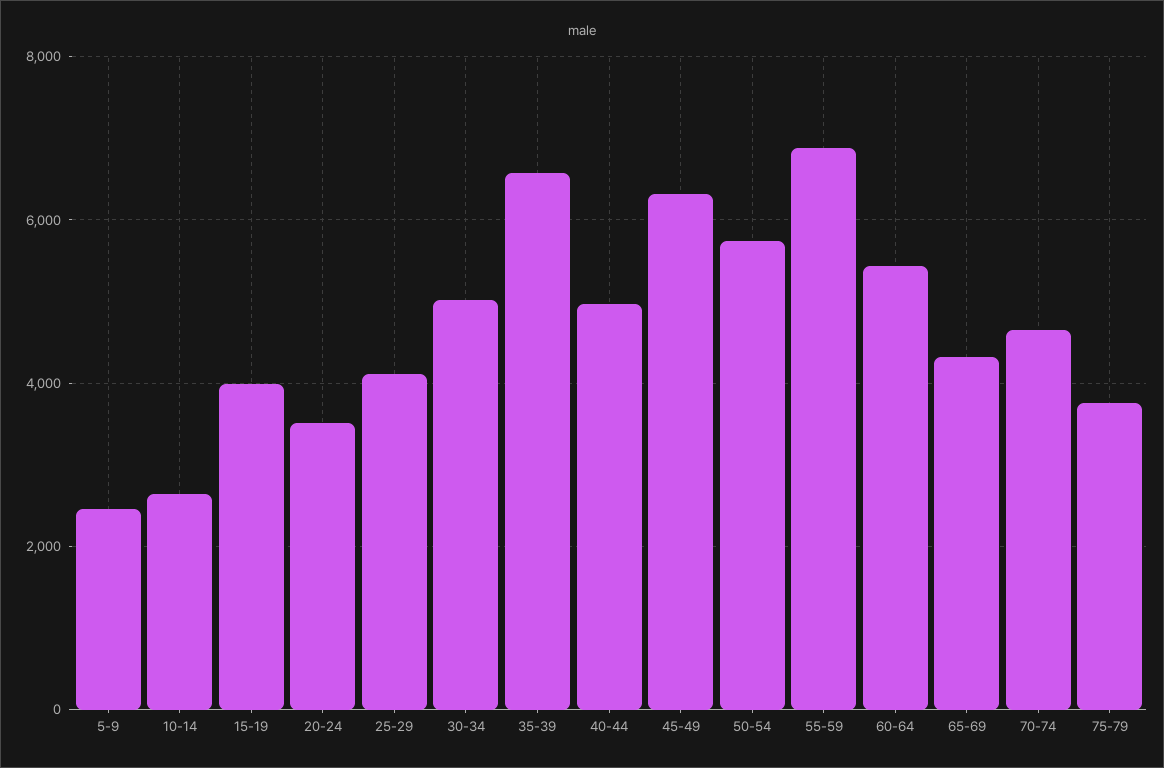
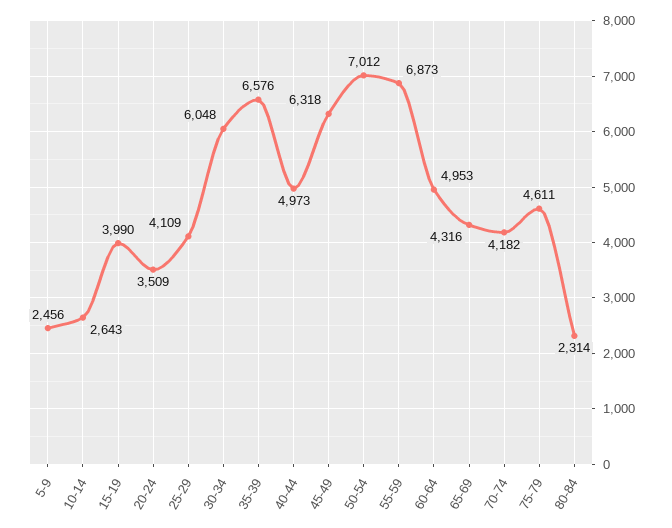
30-34: 5000 -> 6048
50-54: 5800 -> 7012
60-64: 5400 -> 4953
70-74: 4600 -> 4182
75-79: 3800 -> 4611
80-84: none -> 2314

